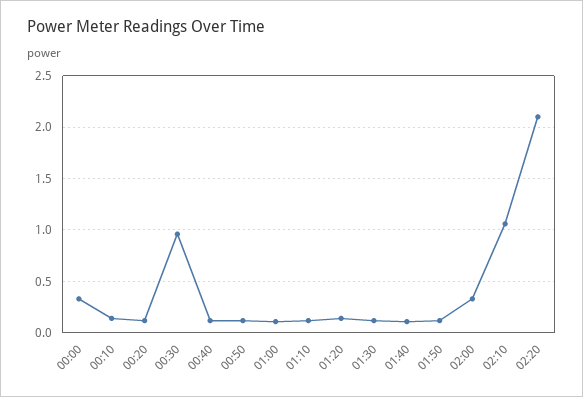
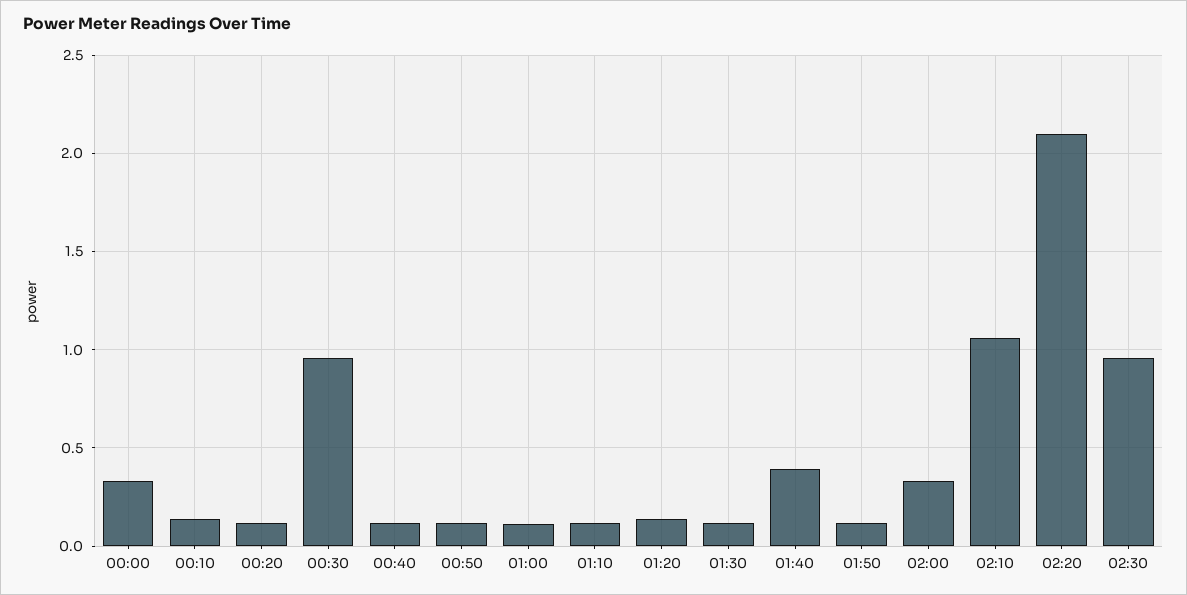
01:40: 0.1 -> 0.4
02:30: none -> 0.95

